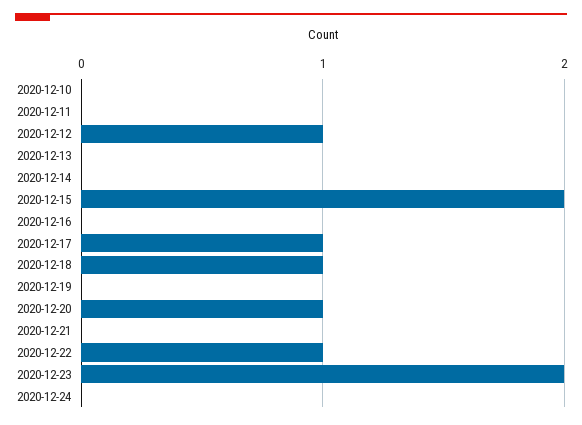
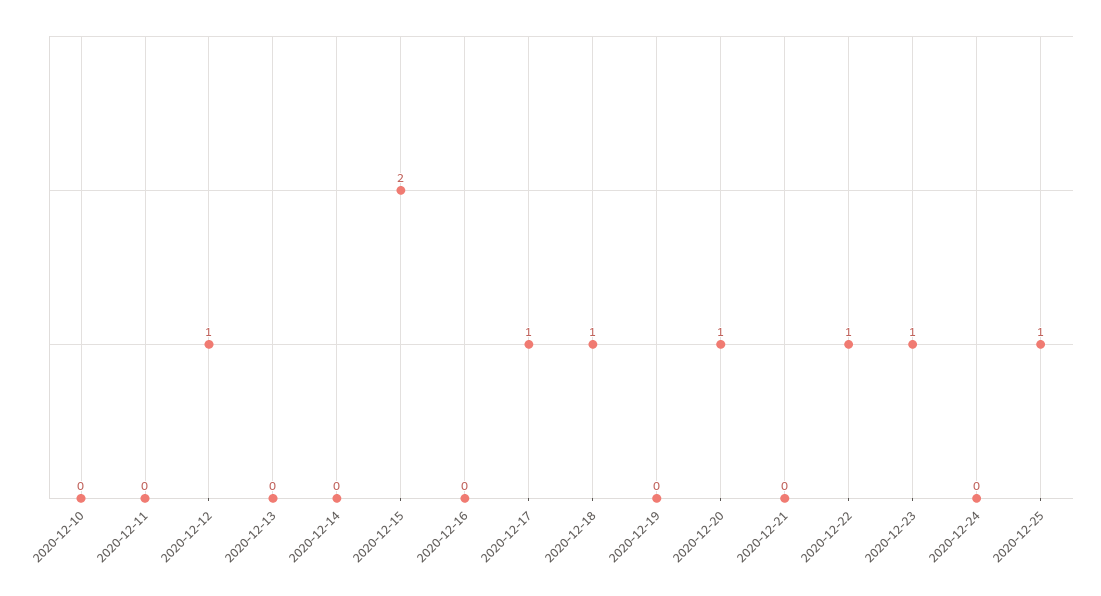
2020-12-23: 2 -> 1
2020-12-25: none -> 1

